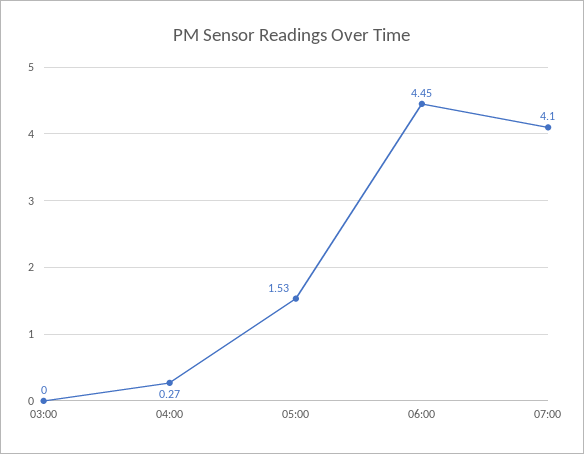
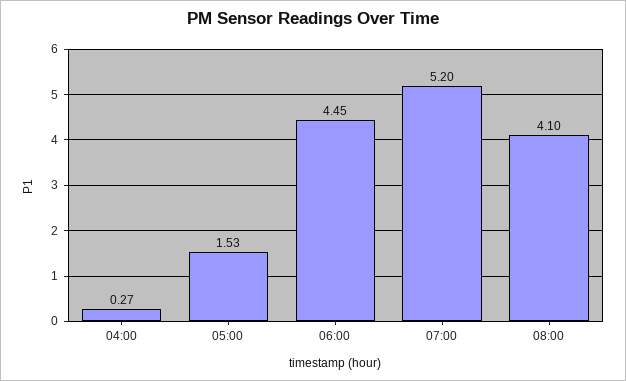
03:00: 0 -> none
07:00: 4.1 -> 5.2
08:00: none -> 4.1

